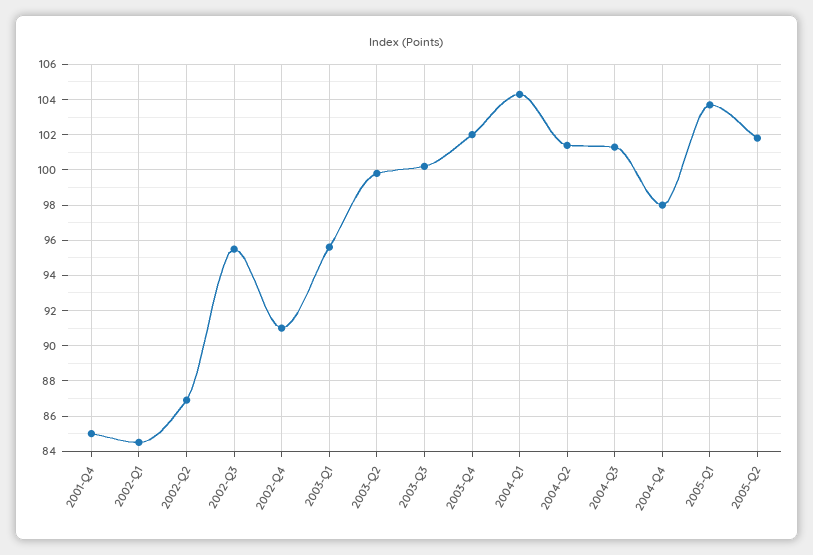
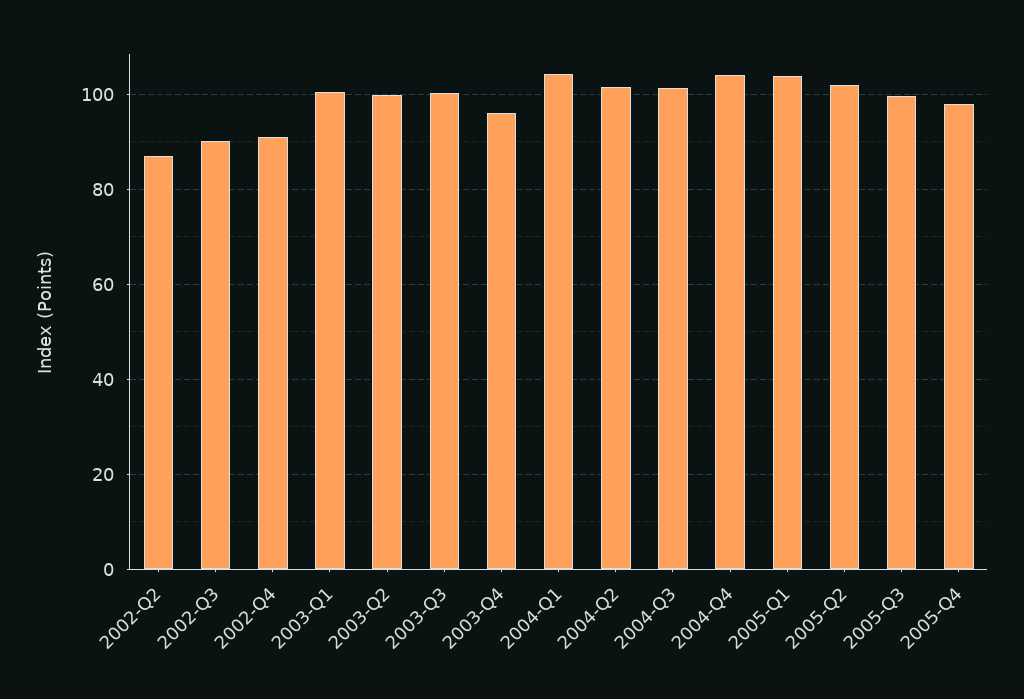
2001-Q4: 85 -> none
2002-Q1: 84.5 -> none
2002-Q3: 95.5 -> 90
2003-Q1: 95.5 -> 100
2003-Q4: 102 -> 96
2004-Q4: 98 -> 104
2005-Q3: none -> 100
2005-Q4: none -> 98

